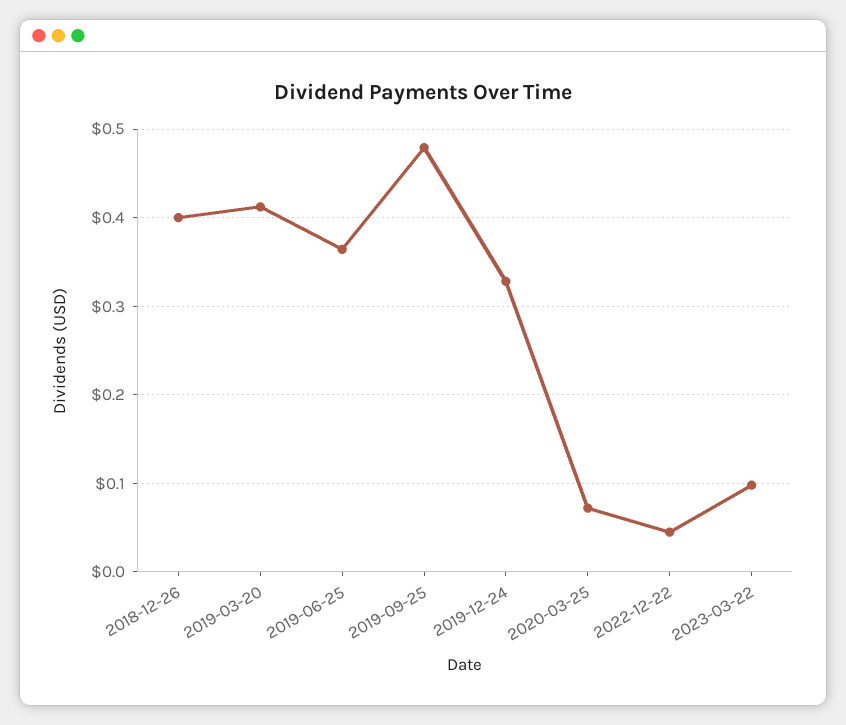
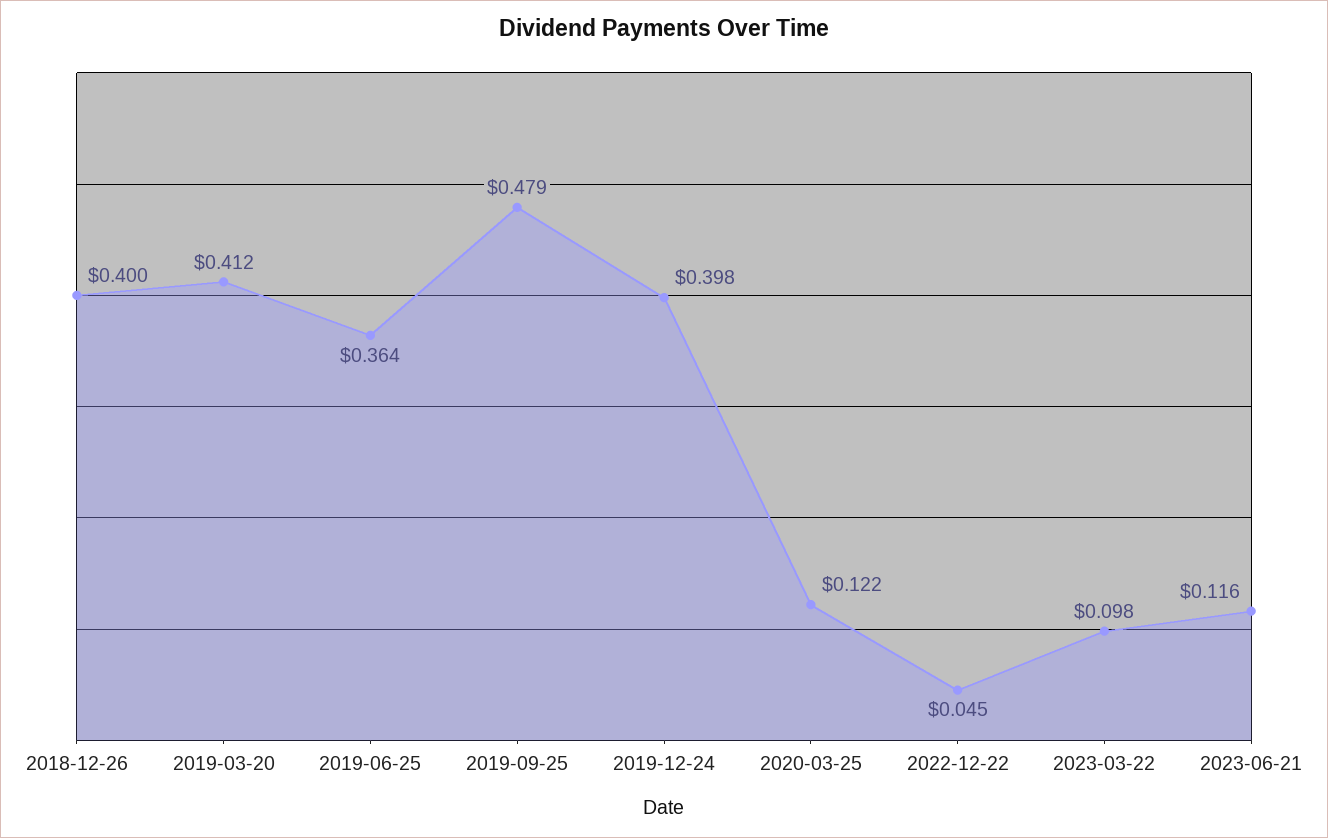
2019-12-24: 0.33 -> 0.398
2020-03-25: 0.07 -> 0.122
2023-06-21: none -> 0.116

